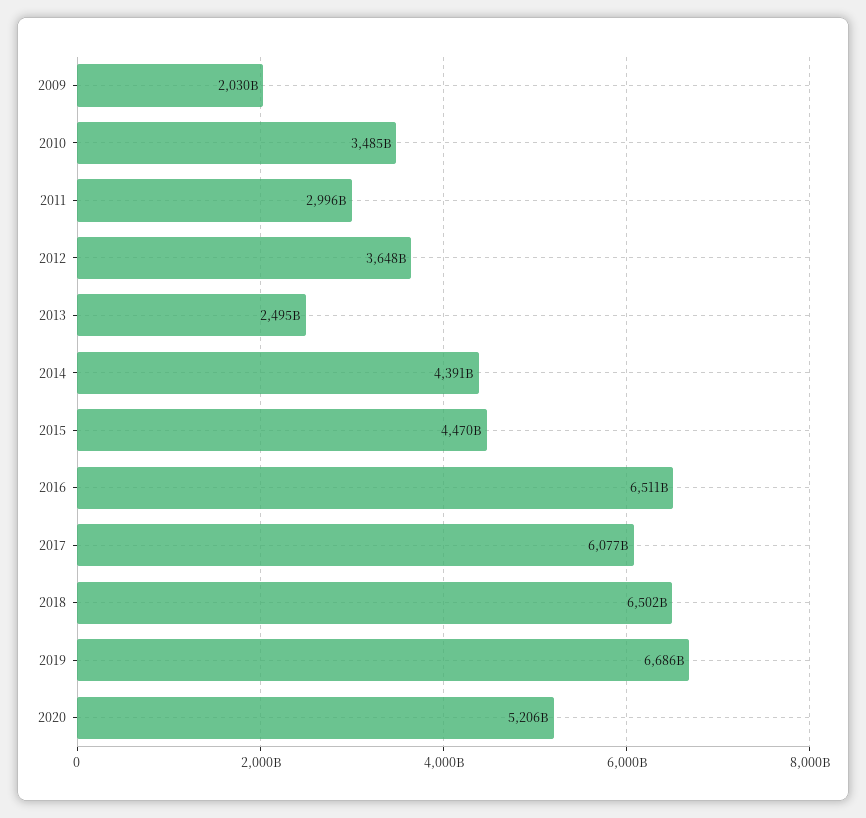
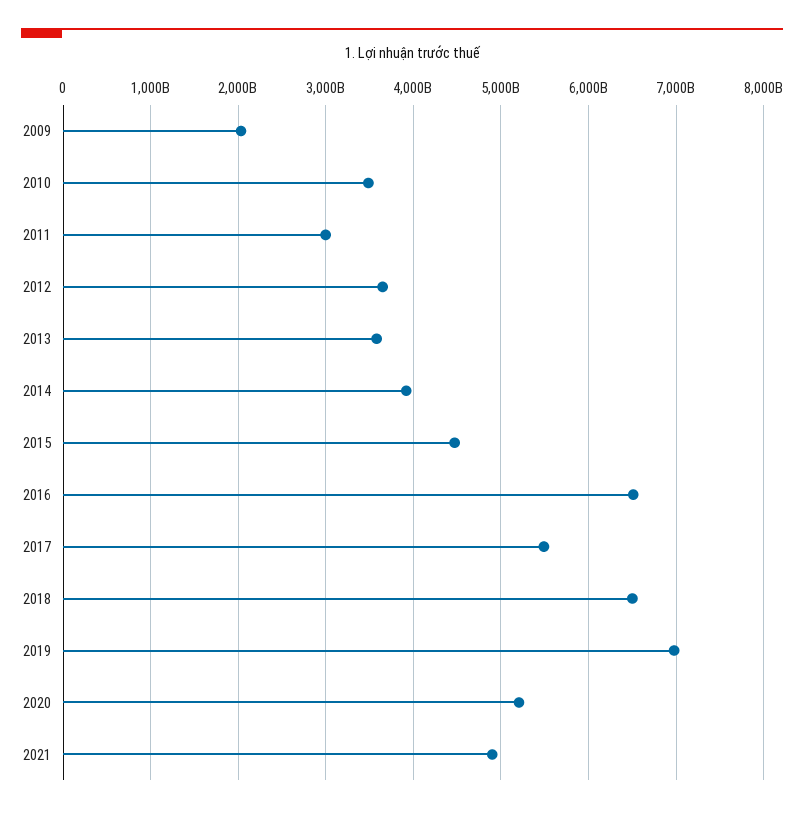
2013: 2495000000000 -> 3600000000000
2014: 4391000000000 -> 3900000000000
2017: 6077000000000 -> 5500000000000
2019: 6686000000000 -> 7000000000000
2021: none -> 4900000000000

